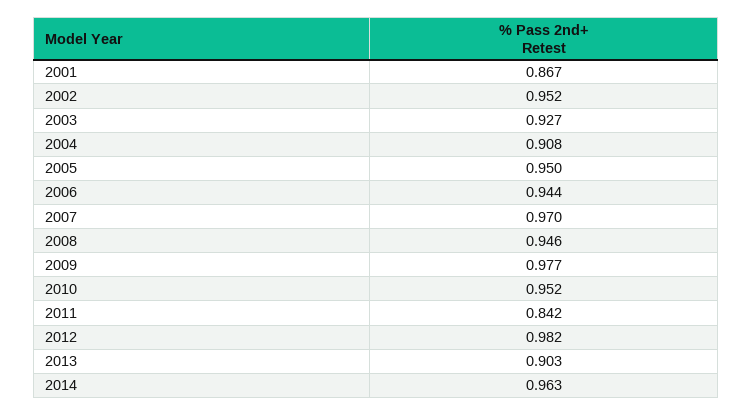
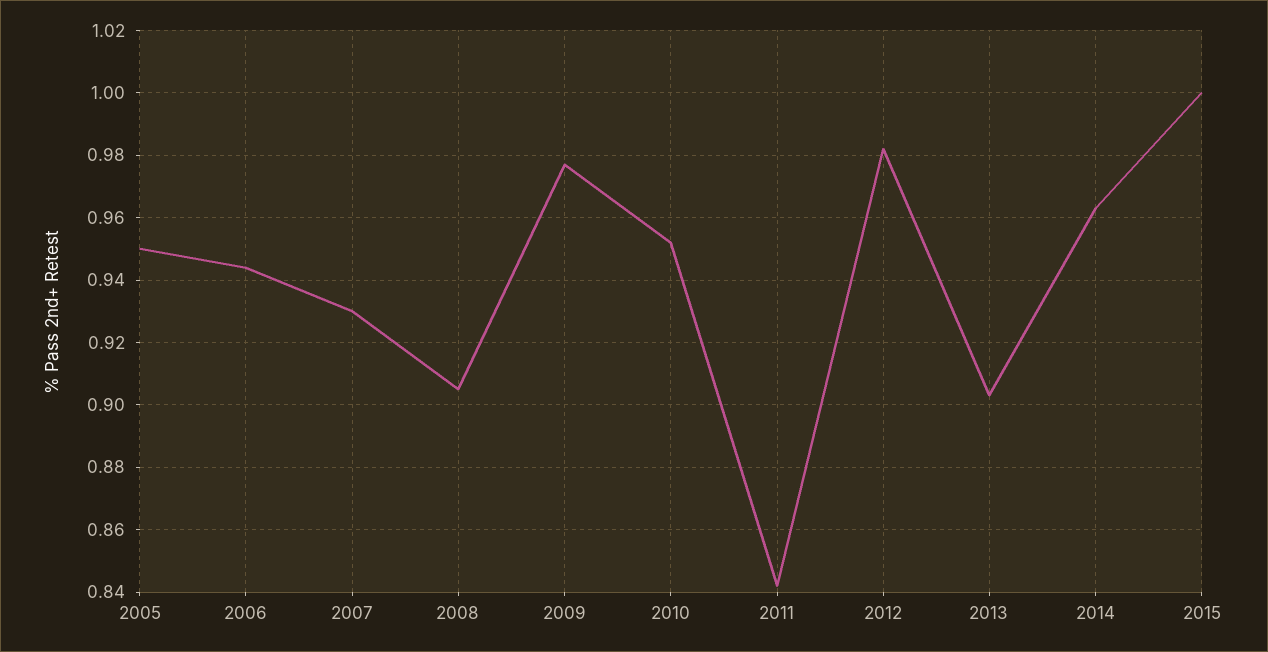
2001: 0.867 -> none
2002: 0.952 -> none
2003: 0.927 -> none
2004: 0.908 -> none
2007: 0.97 -> 0.93
2008: 0.946 -> 0.905
2015: none -> 1

